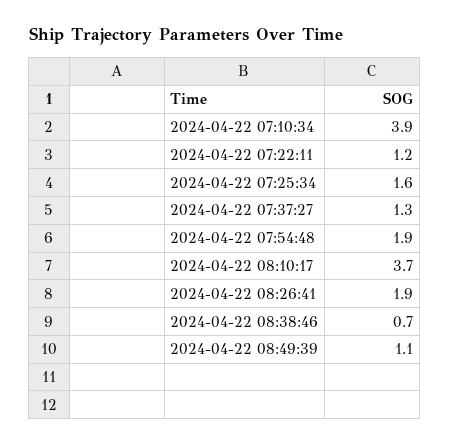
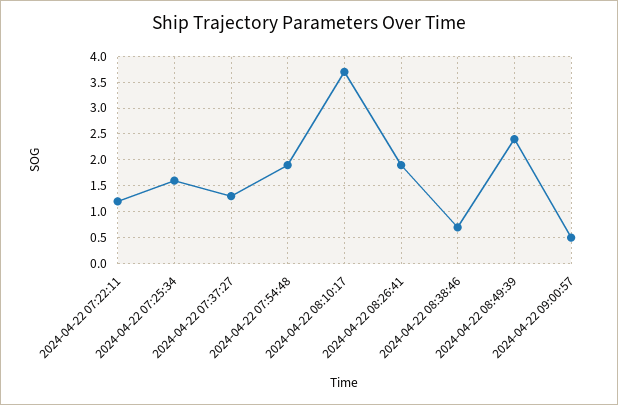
2024-04-22 07:10:34: 3.9 -> none
2024-04-22 08:49:39: 1.1 -> 2.5
2024-04-22 09:00:57: none -> 0.5

